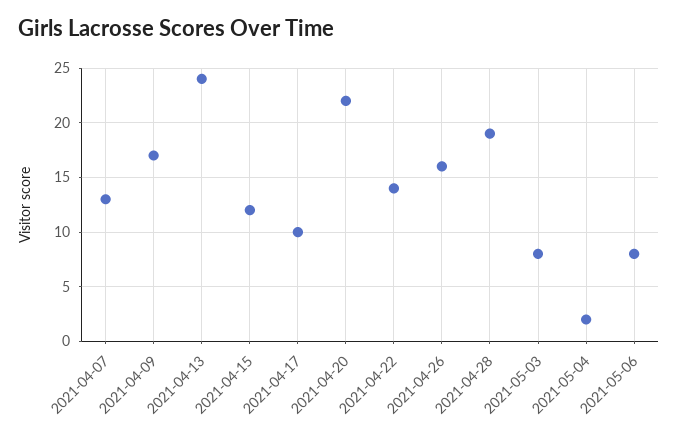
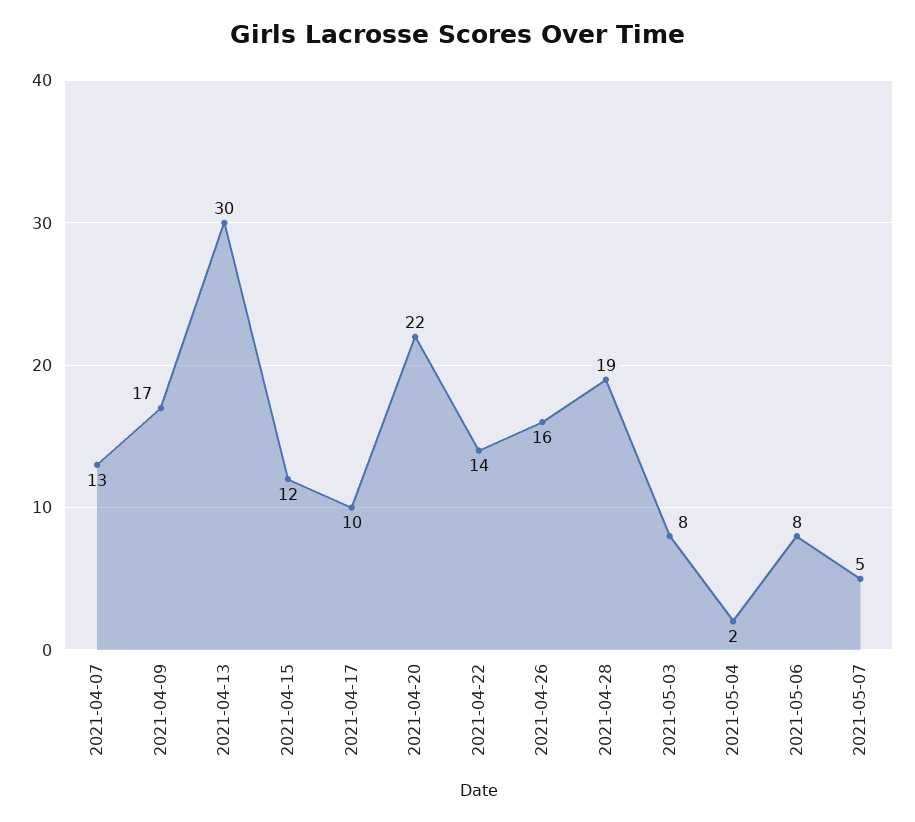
2021-04-13: 24 -> 30
2021-05-07: none -> 5

